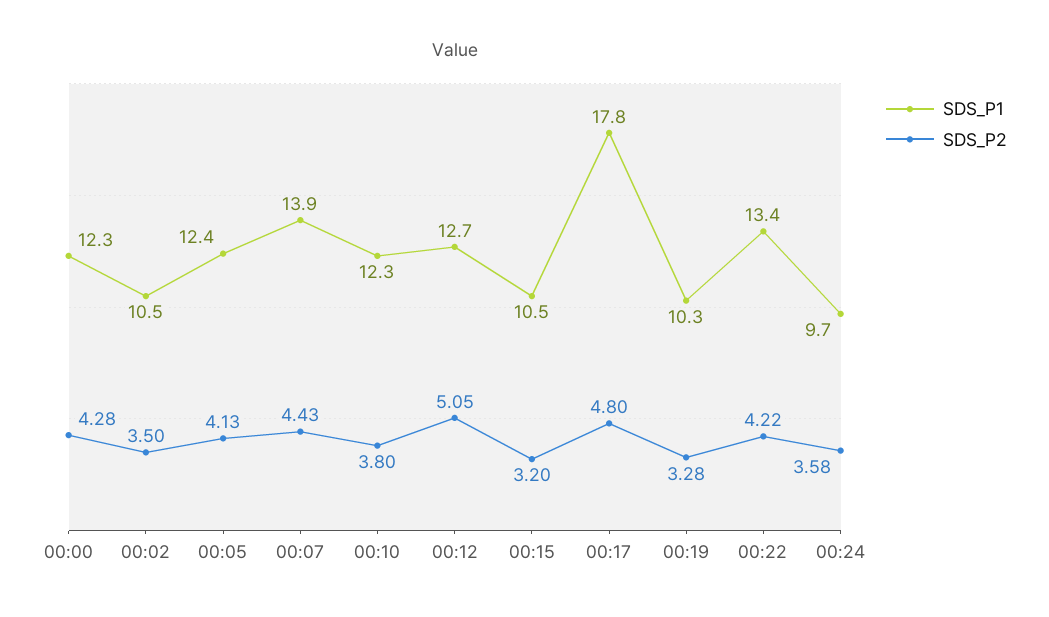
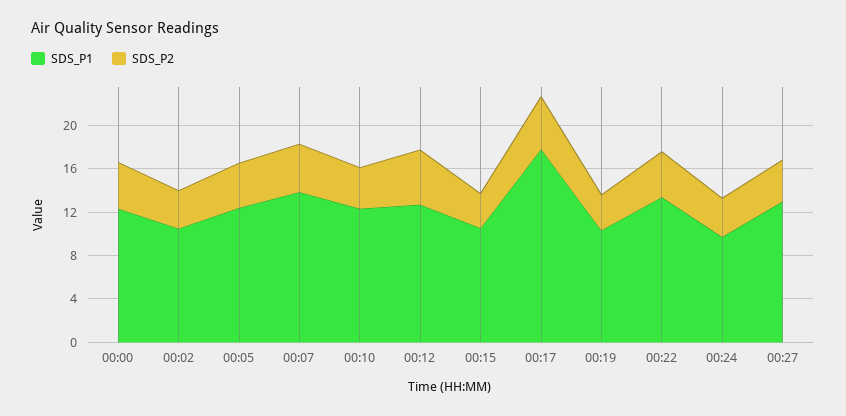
SDS_P1, 00:27: none -> 13
SDS_P2, 00:27: none -> 4

